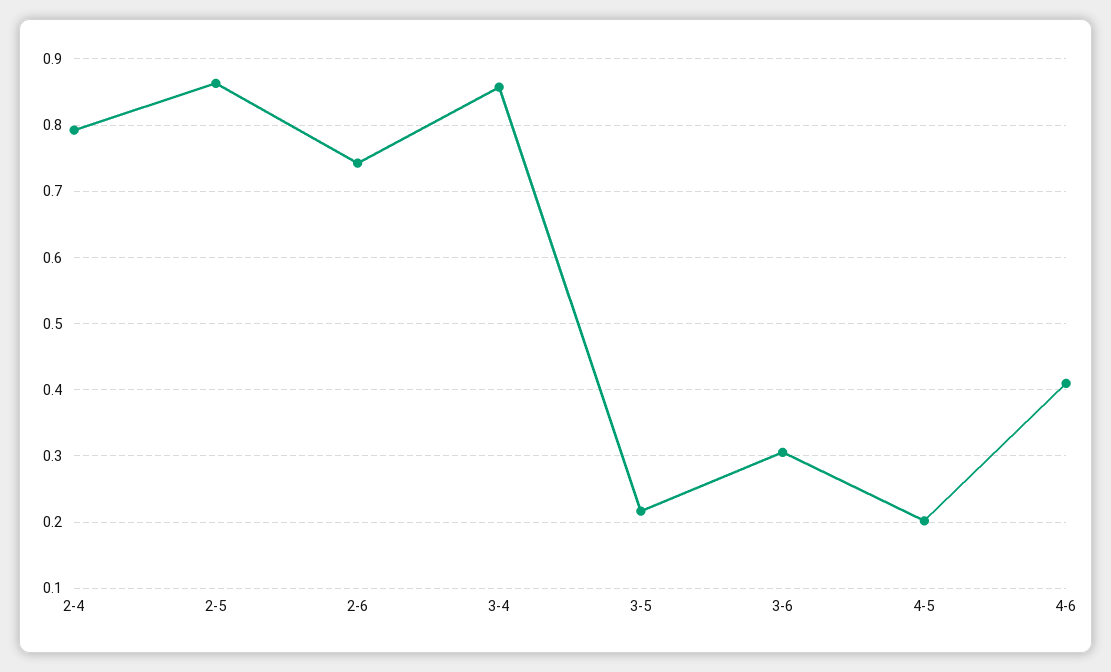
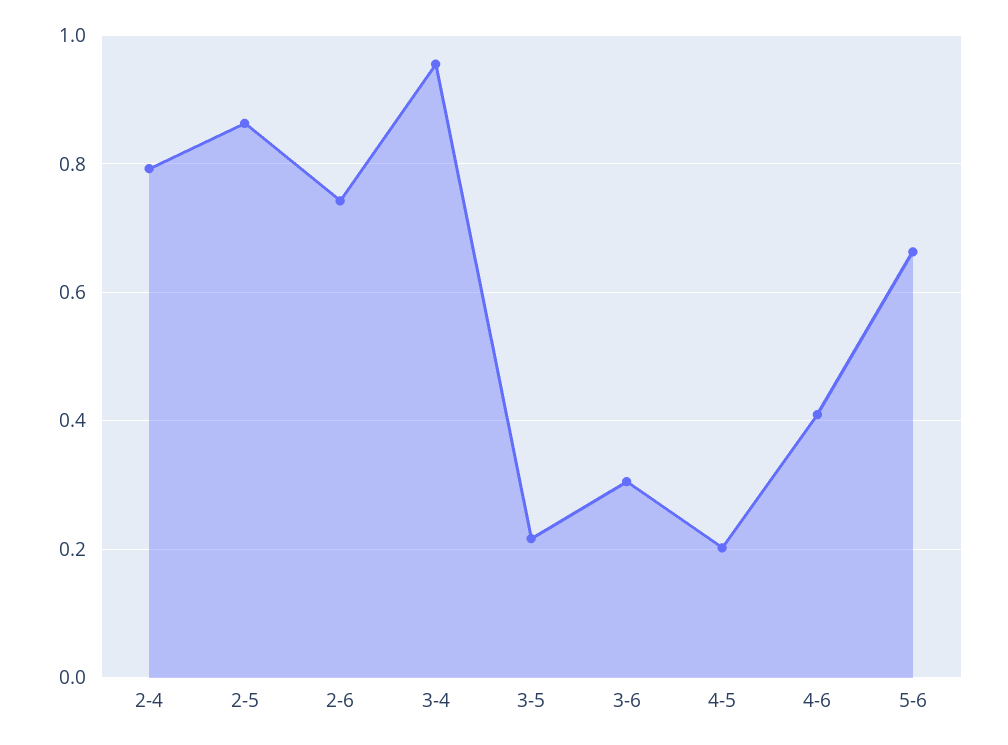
3-4: 0.86 -> 0.96
5-6: none -> 0.66

